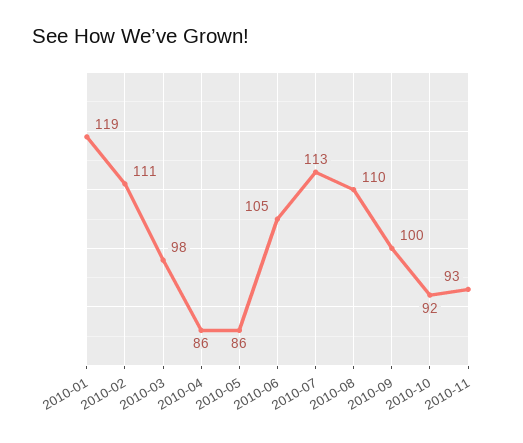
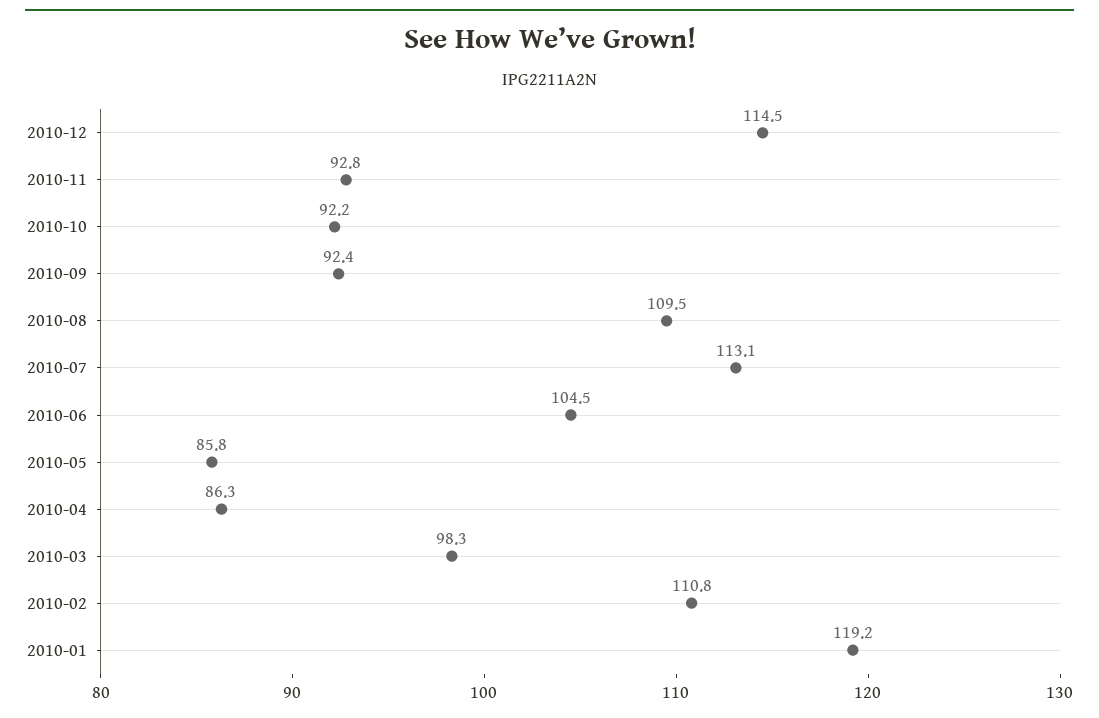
2010-09: 100 -> 92.4
2010-12: none -> 114.5

